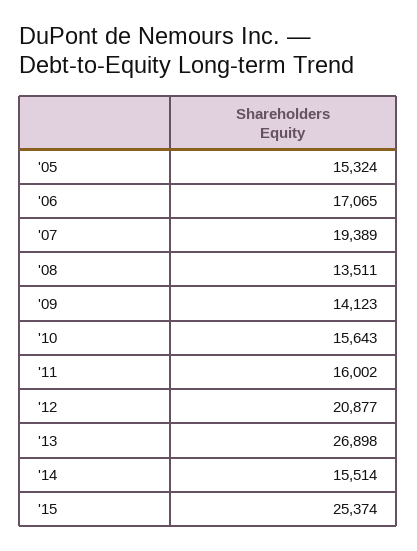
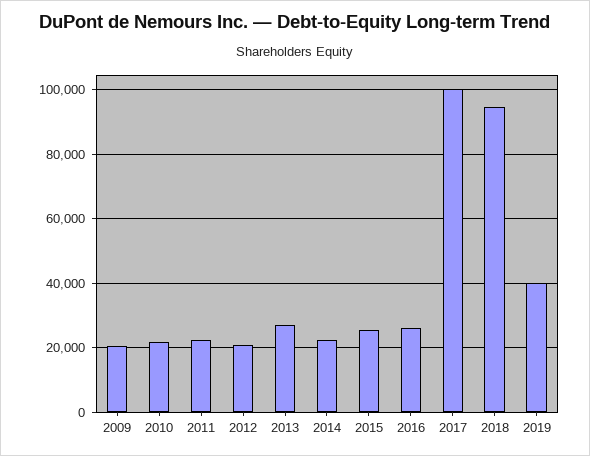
'05: 15324 -> none
'06: 17065 -> none
'07: 19389 -> none
'08: 13511 -> none
'09: 14123 -> 20000
'10: 15643 -> 22000
'11: 16002 -> 22000
'14: 15514 -> 22000
2016: none -> 26000
2017: none -> 100000
2018: none -> 94000
2019: none -> 40000

